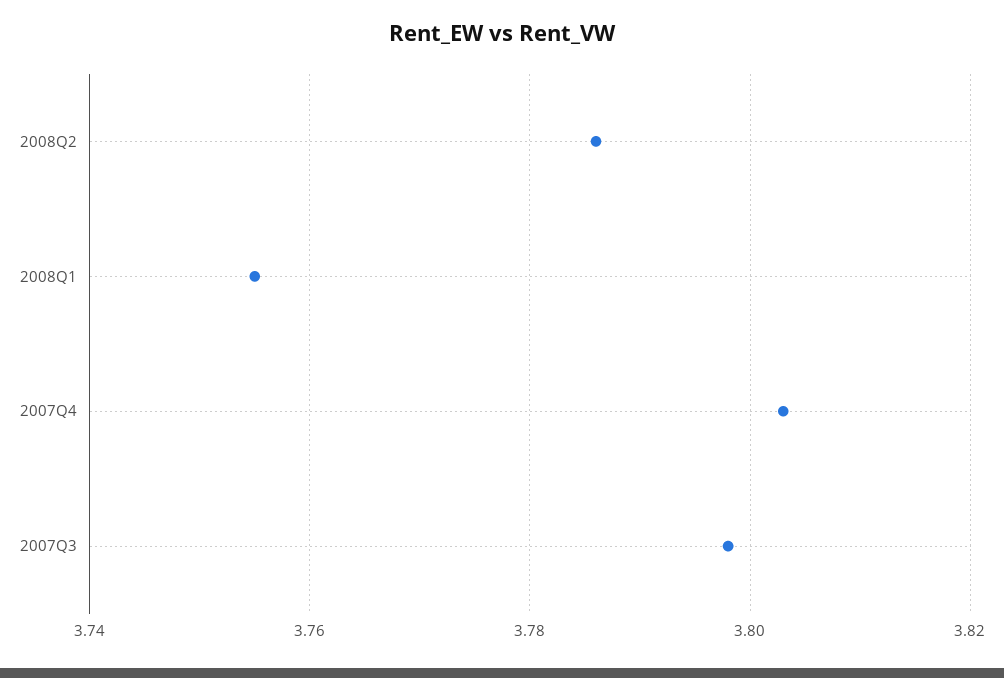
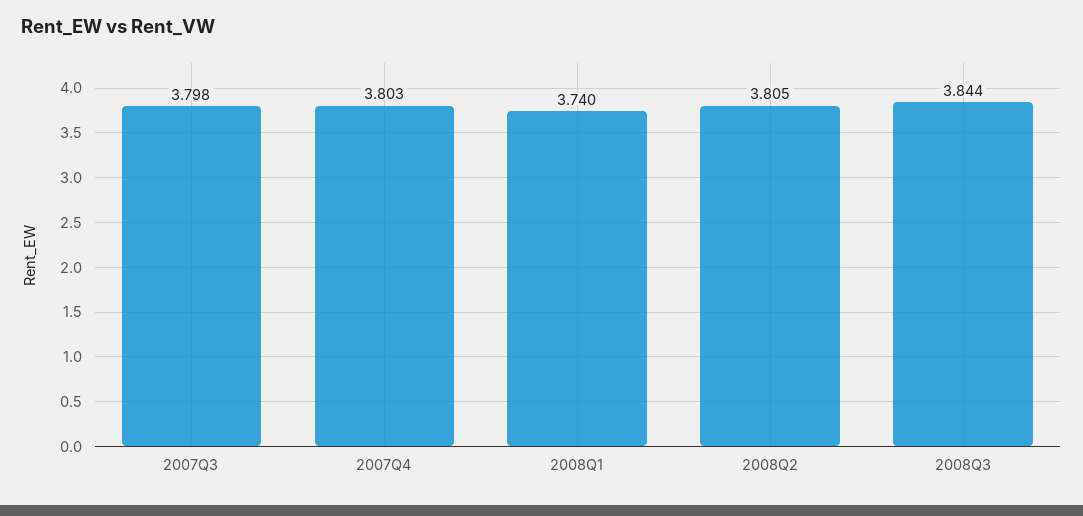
2008Q2: 3.785 -> 3.805
2008Q1: 3.755 -> 3.74
2008Q3: none -> 3.844

